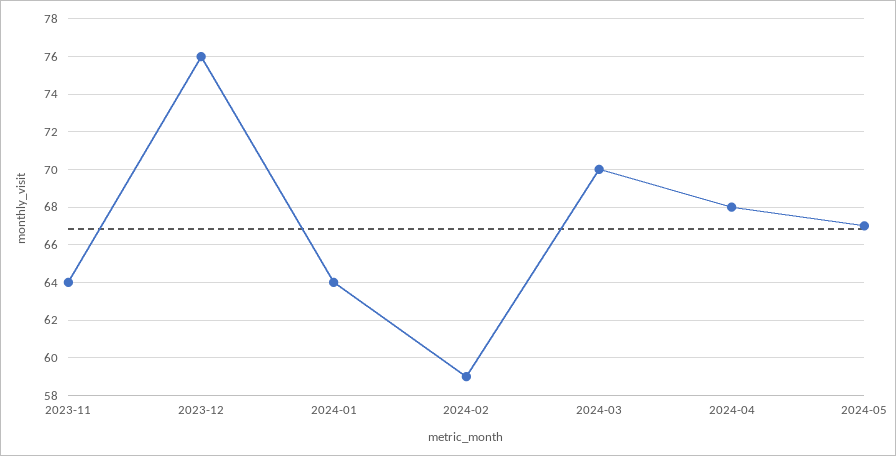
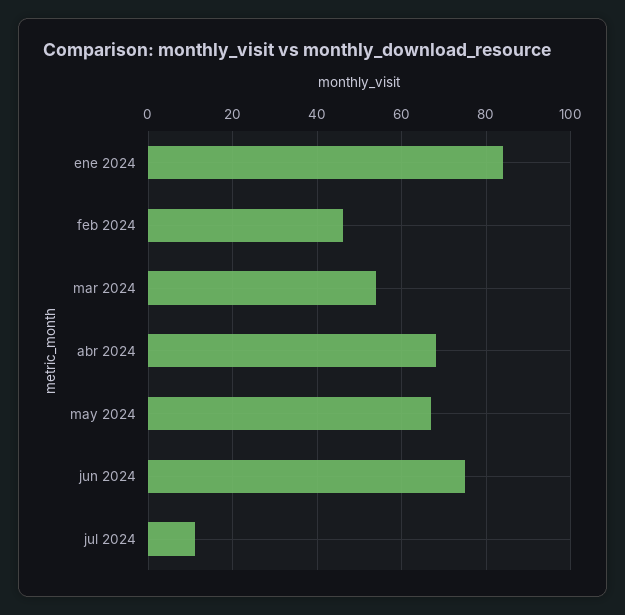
2023-11: 64 -> none
2023-12: 76 -> none
2024-01: 64 -> 85
2024-02: 59 -> 45
2024-03: 70 -> 55
jun 2024: none -> 75
jul 2024: none -> 10

